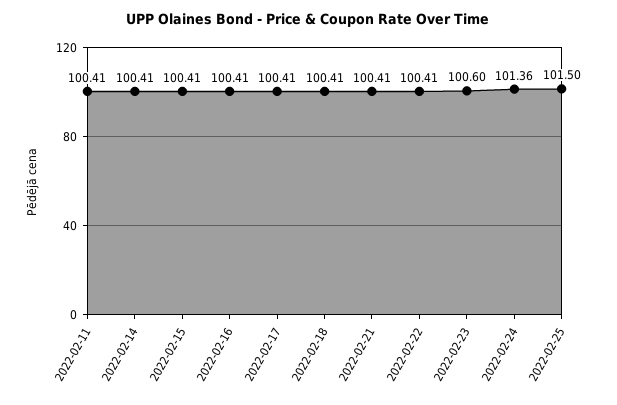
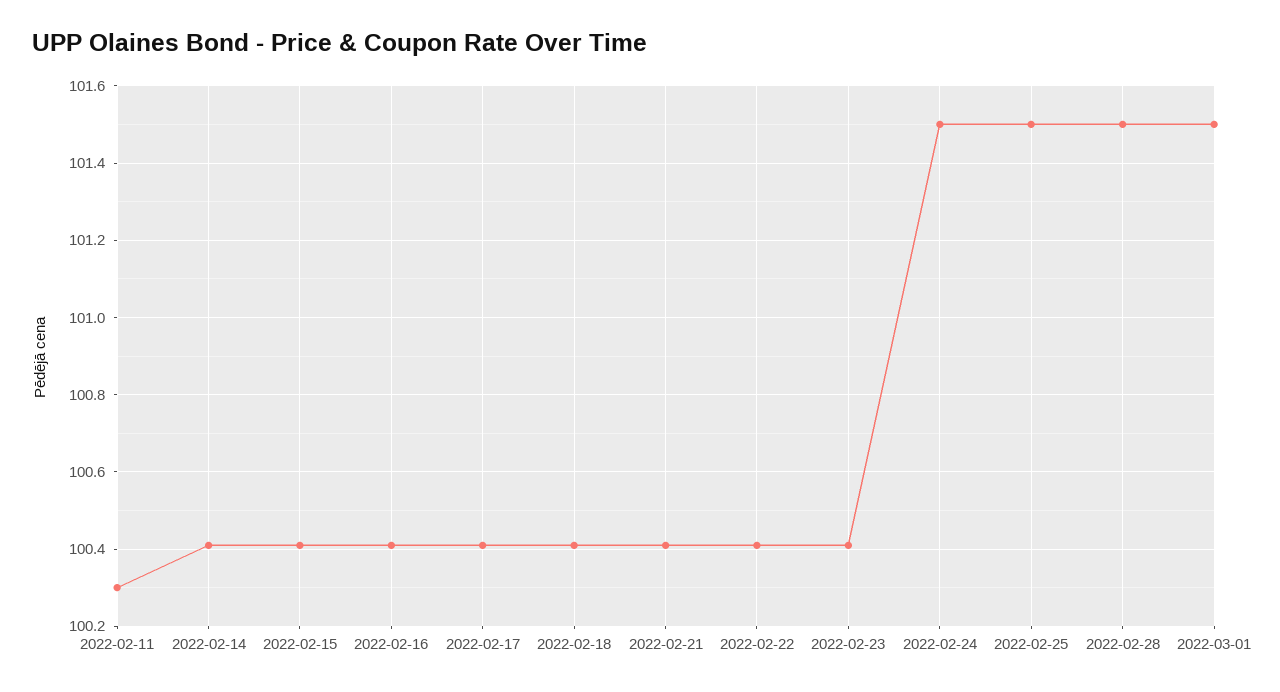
2022-02-11: 100.41 -> 100.3
2022-02-23: 100.6 -> 100.4
2022-02-24: 101.36 -> 101.5
2022-02-28: none -> 101.5
2022-03-01: none -> 101.5

